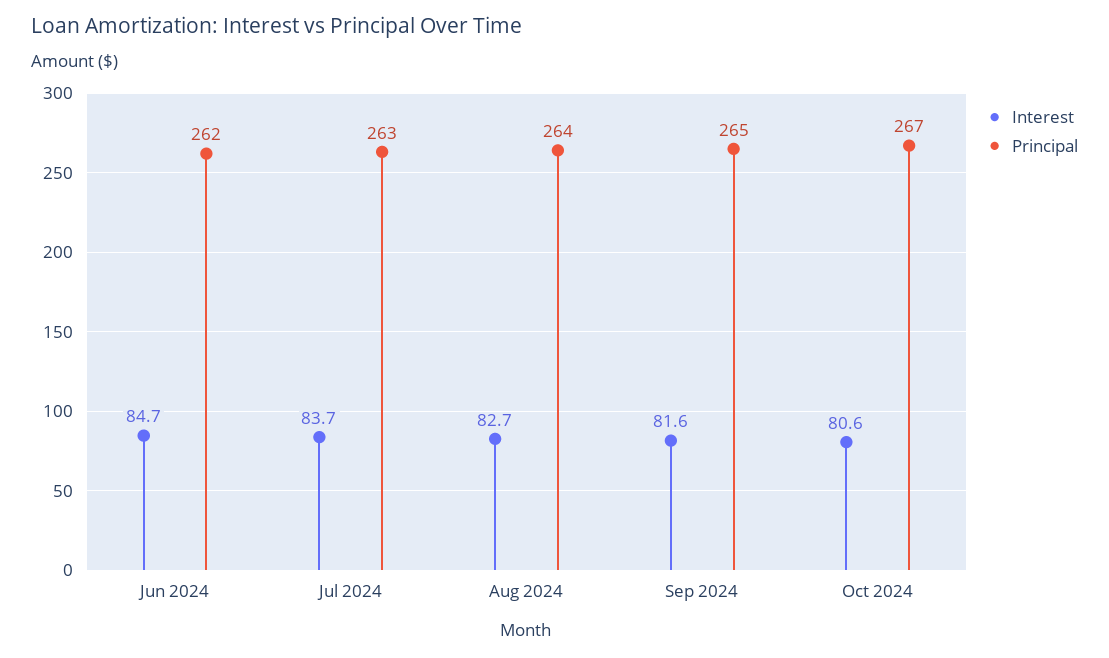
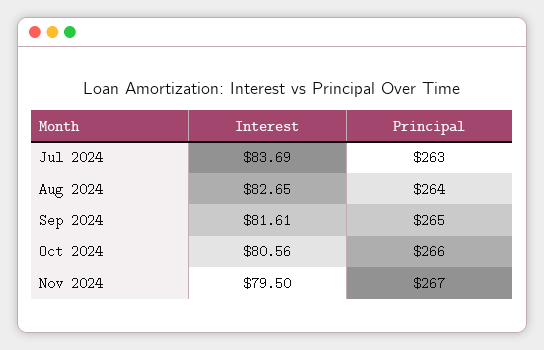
Interest, Jun 2024: 84.7 -> none
Principal, Jun 2024: 262 -> none
Principal, Oct 2024: 267 -> 266
Interest, Nov 2024: none -> 79.5
Principal, Nov 2024: none -> 267

